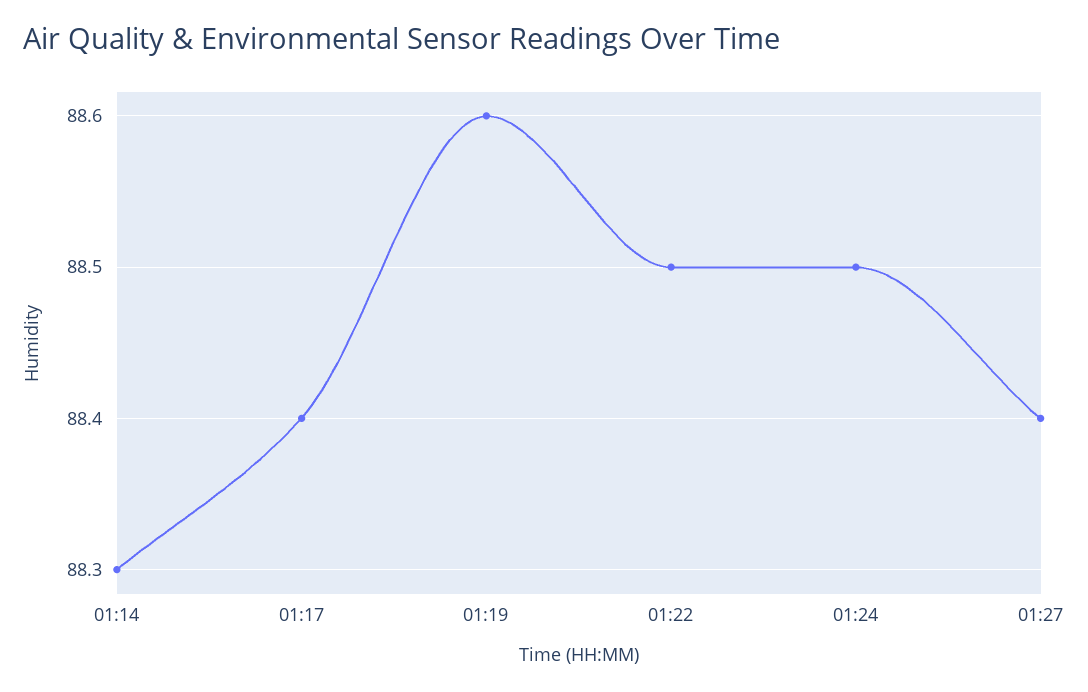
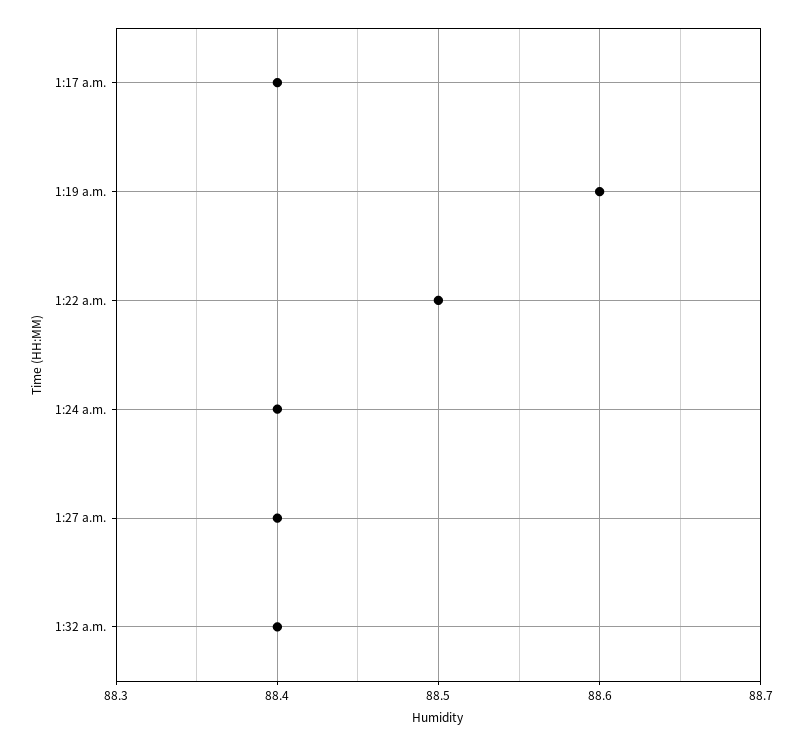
01:14: 88.3 -> none
01:24: 88.5 -> 88.4
1:32 a.m.: none -> 88.4

